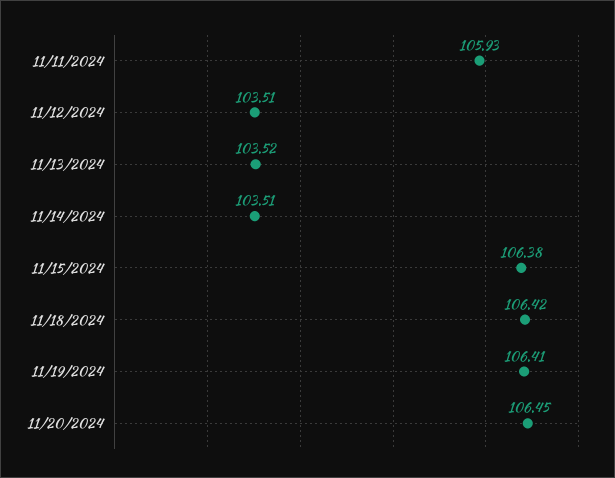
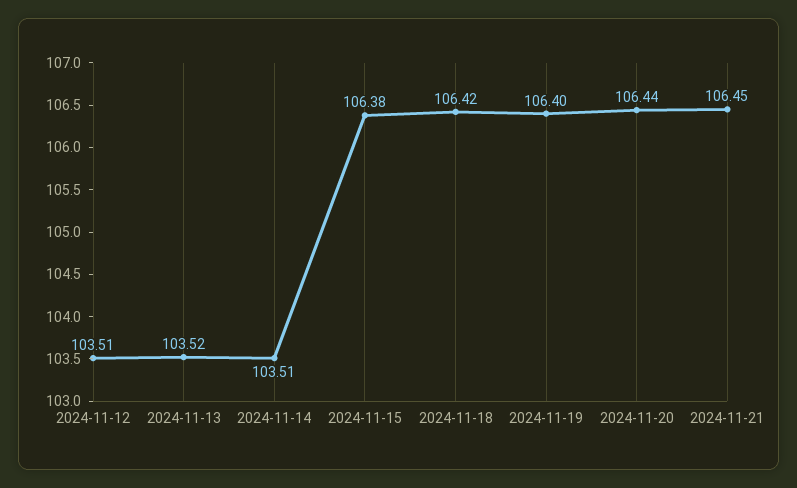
11/11/2024: 105.93 -> none
11/19/2024: 106.41 -> 106.4
11/20/2024: 106.45 -> 106.44
2024-11-21: none -> 106.45

